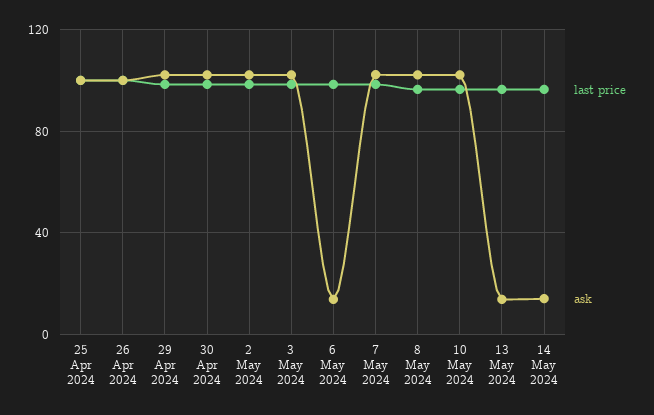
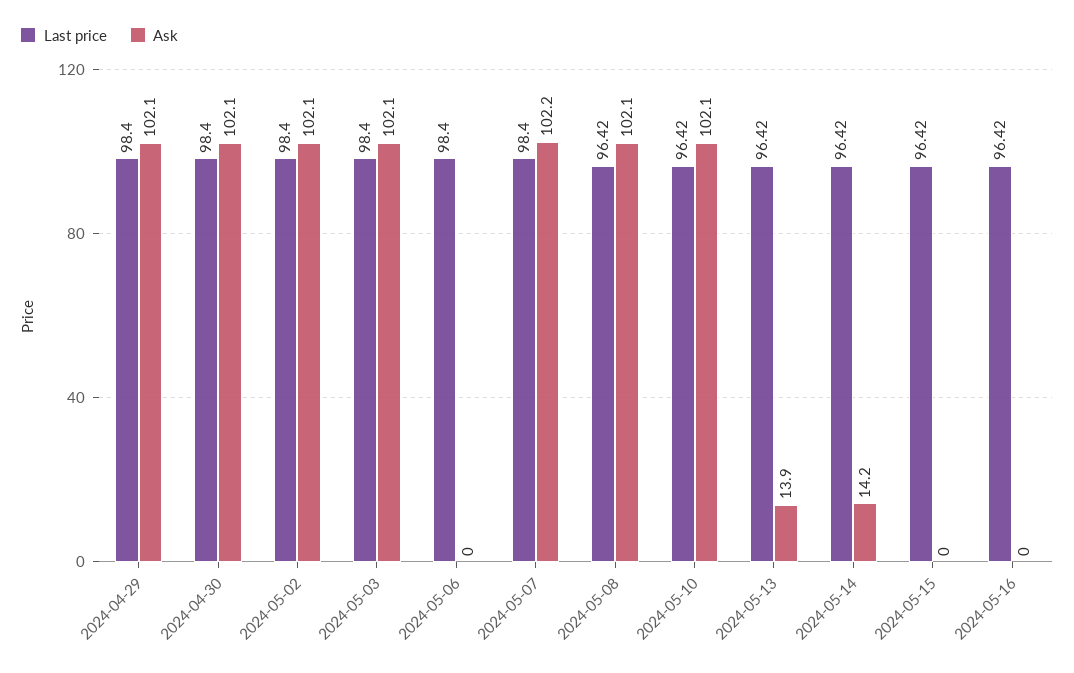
last price, 25 Apr 2024: 100 -> none
ask, 25 Apr 2024: 100 -> none
last price, 26 Apr 2024: 100 -> none
ask, 26 Apr 2024: 100 -> none
ask, 6 May 2024: 15 -> 0
last price, 2024-05-15: none -> 96.42
ask, 2024-05-15: none -> 0
last price, 2024-05-16: none -> 96.42
ask, 2024-05-16: none -> 0

